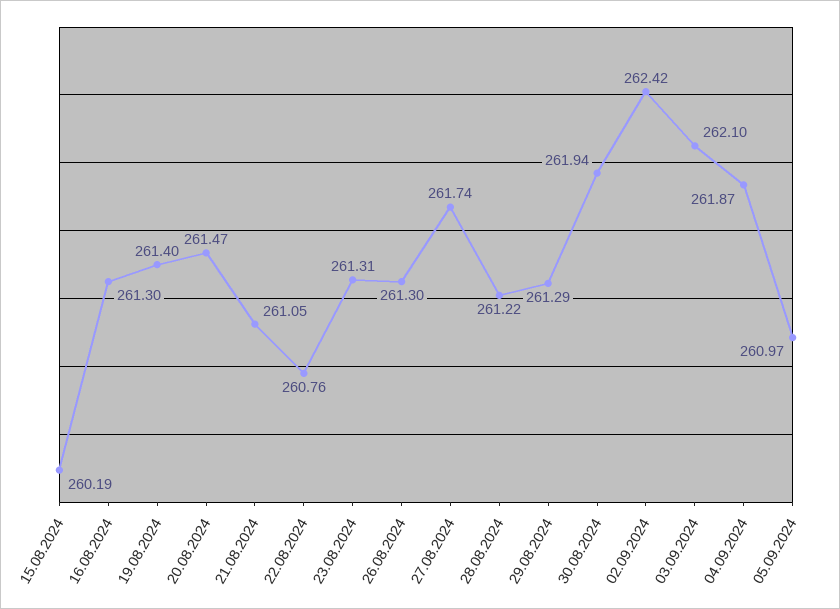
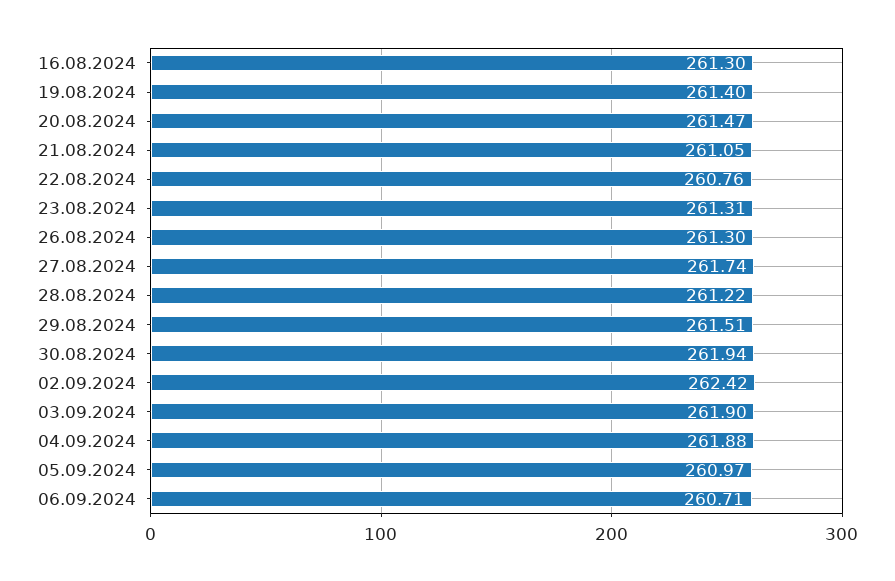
15.08.2024: 260.19 -> none
29.08.2024: 261.29 -> 261.51
03.09.2024: 262.1 -> 261.9
04.09.2024: 261.87 -> 261.88
06.09.2024: none -> 260.71

